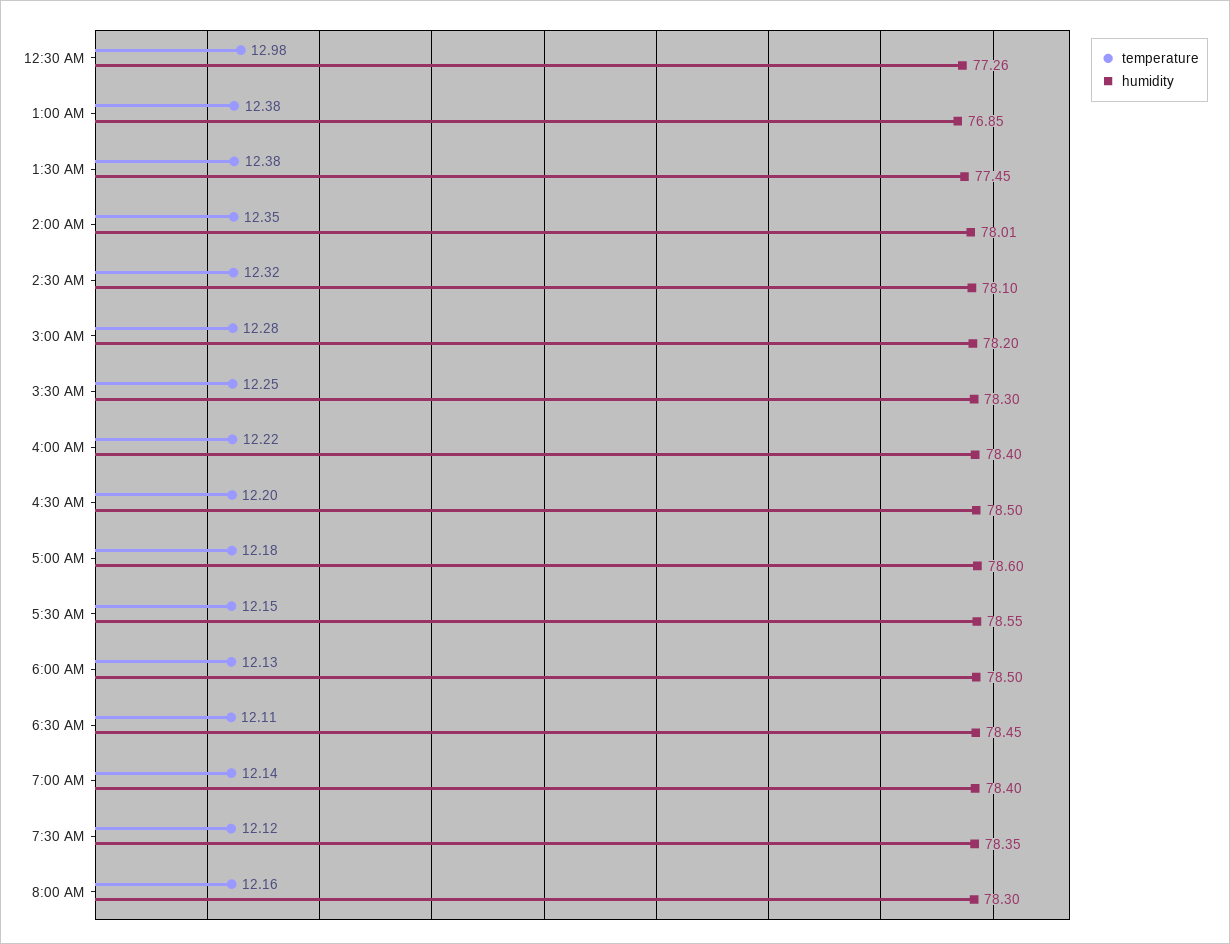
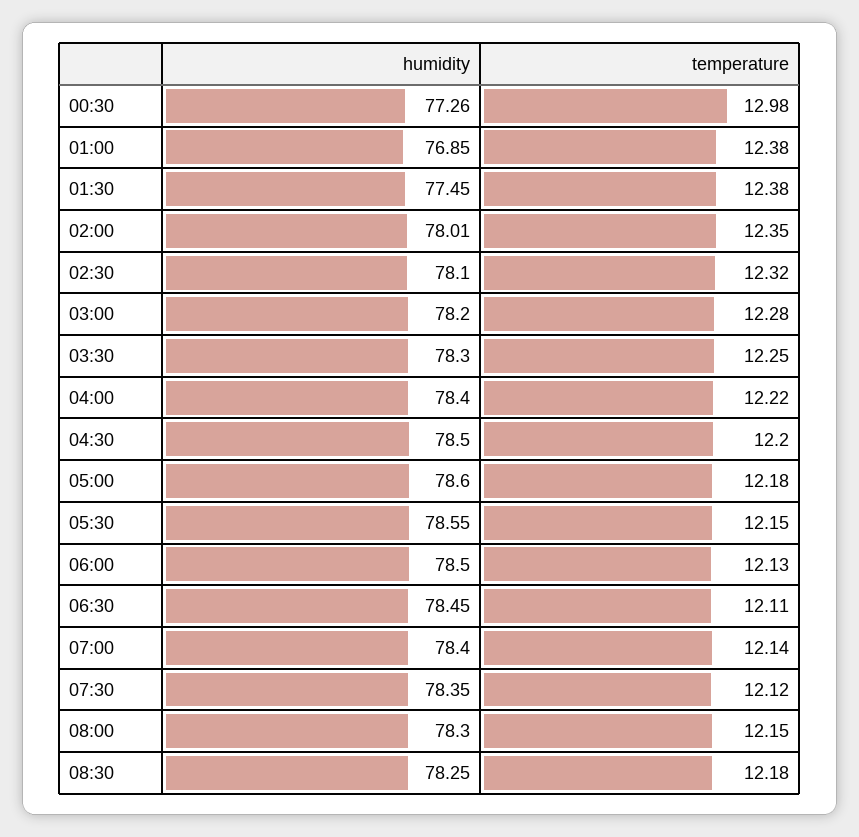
temperature, 8:00 AM: 12.16 -> 12.15
humidity, 08:30: none -> 78.25
temperature, 08:30: none -> 12.18

